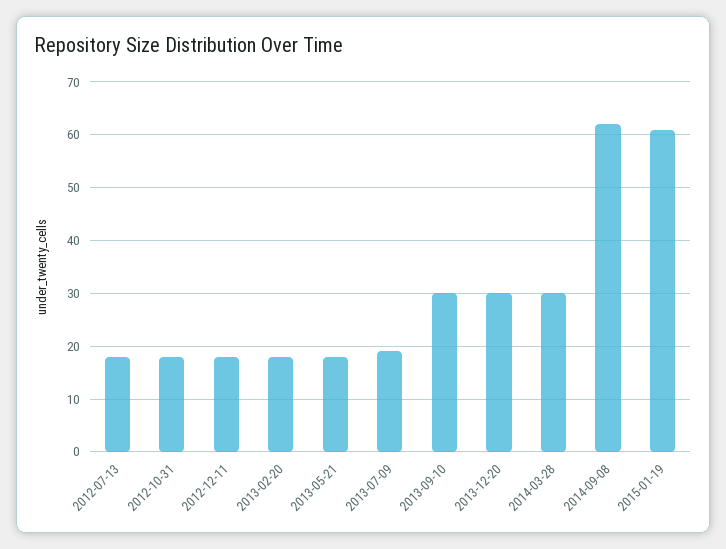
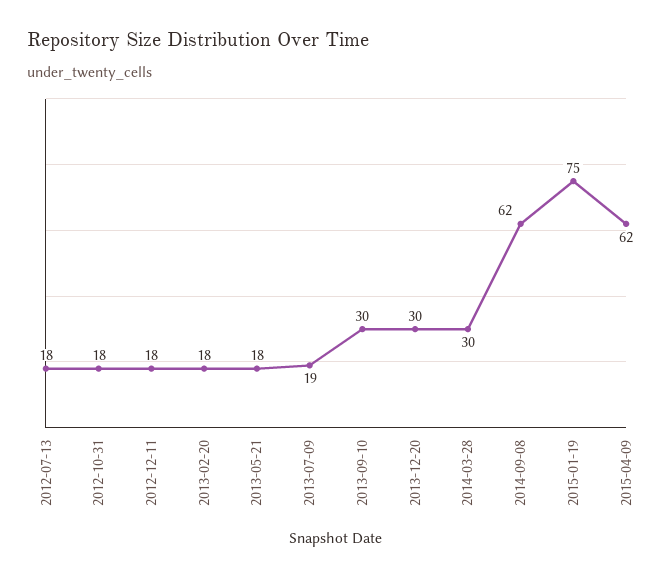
2015-01-19: 60 -> 75
2015-04-09: none -> 62

